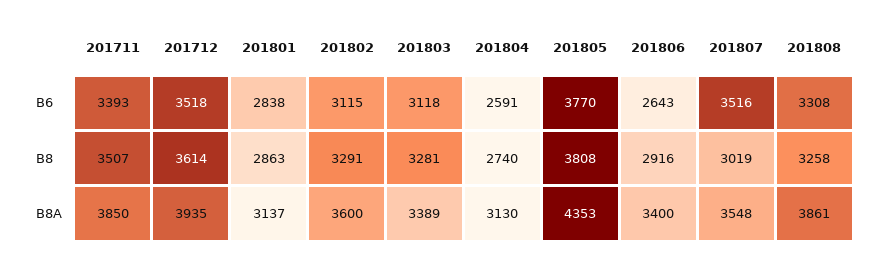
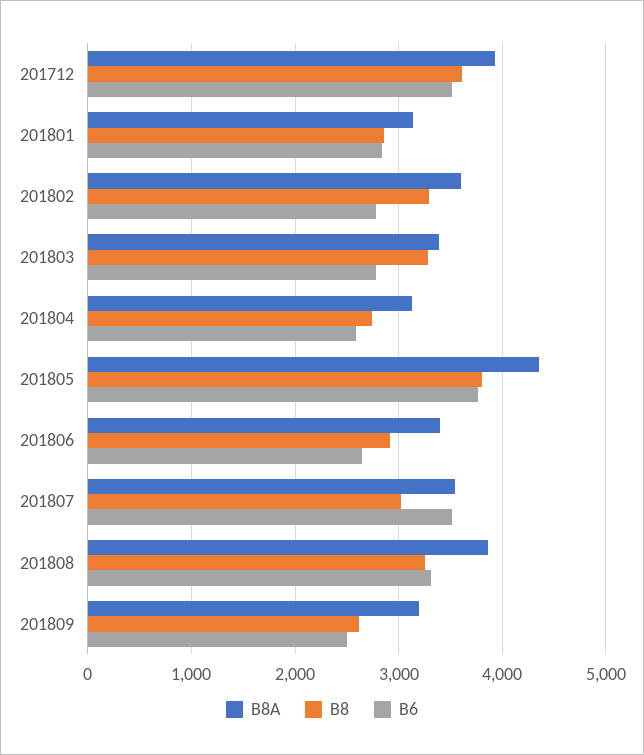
B6, 201711: 3393 -> none
B6, 201802: 3115 -> 2800
B6, 201803: 3118 -> 2800
B8, 201711: 3507 -> none
B8A, 201711: 3850 -> none
B8A, 201809: none -> 3200
B8, 201809: none -> 2600
B6, 201809: none -> 2500

